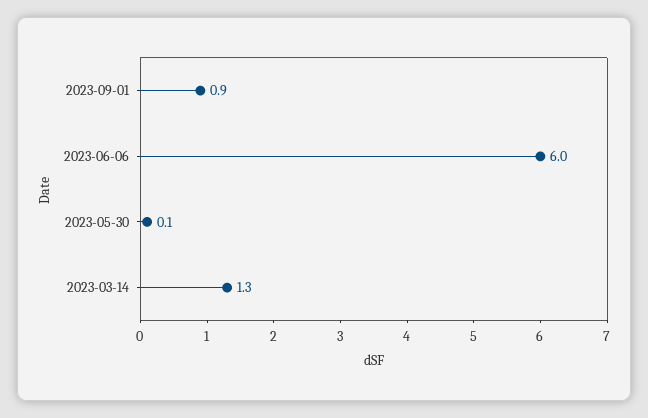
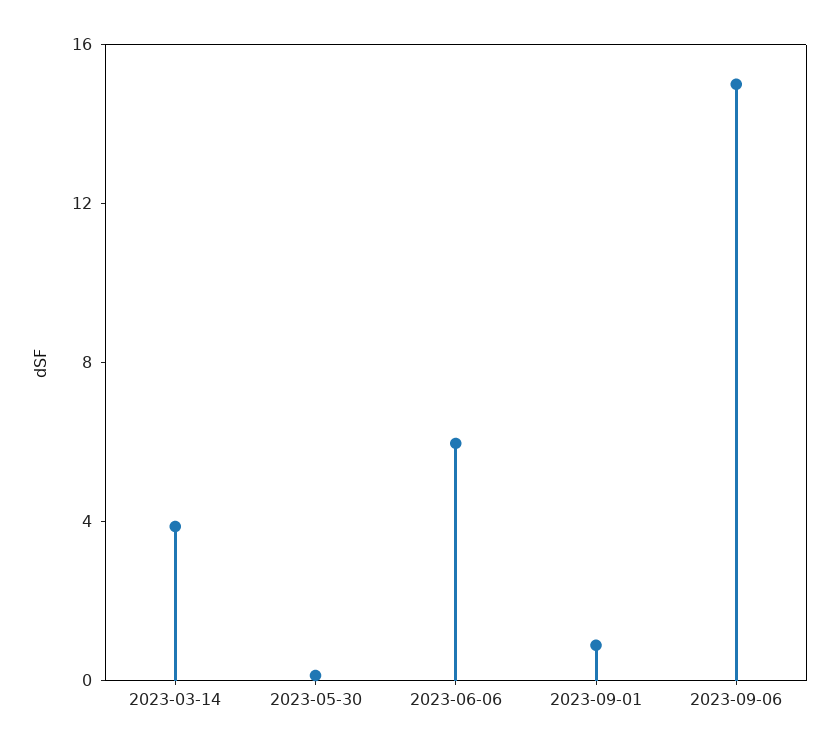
2023-03-14: 1.3 -> 4
2023-09-06: none -> 15

